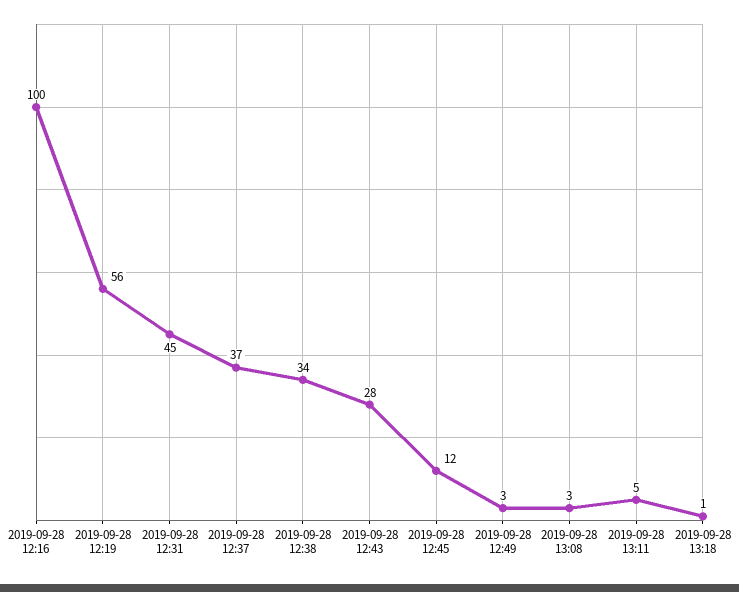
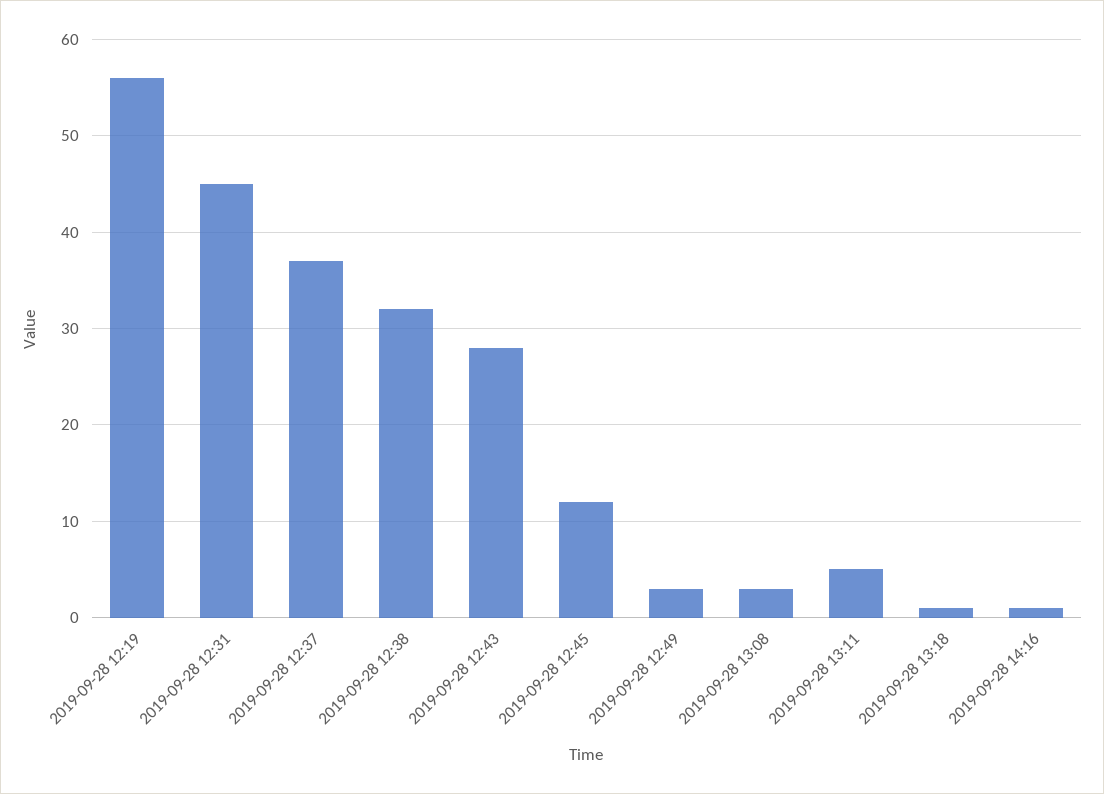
2019-09-28 12:16: 100 -> none
2019-09-28 12:38: 34 -> 32
2019-09-28 14:16: none -> 1

